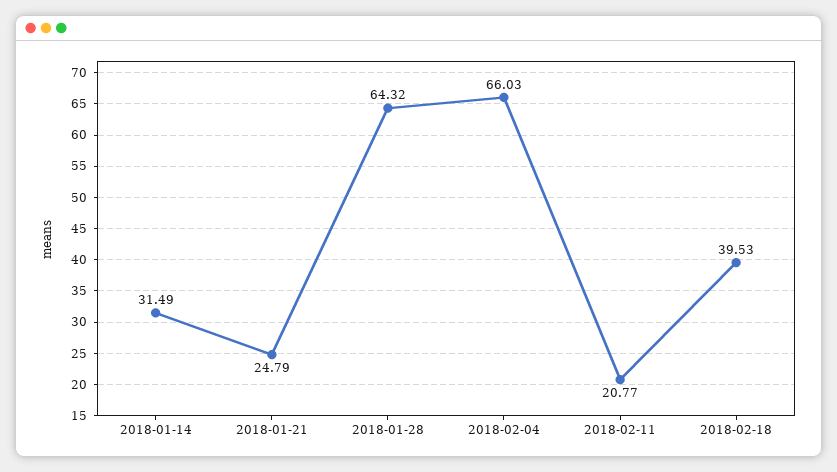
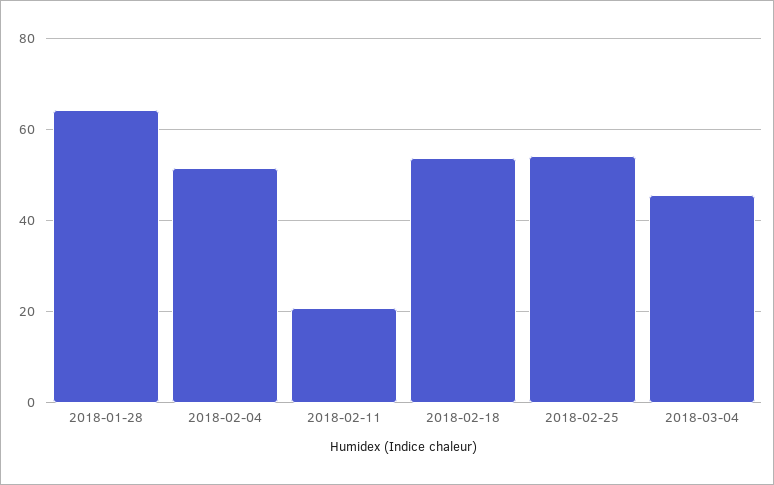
2018-01-14: 31.49 -> none
2018-01-21: 24.79 -> none
2018-02-04: 66.03 -> 52
2018-02-18: 39.53 -> 54
2018-02-25: none -> 54
2018-03-04: none -> 46

